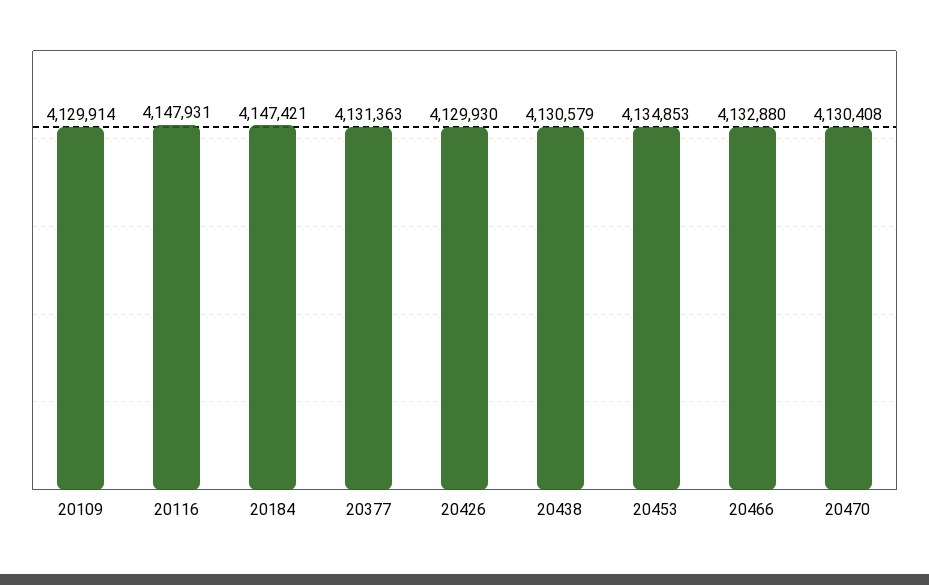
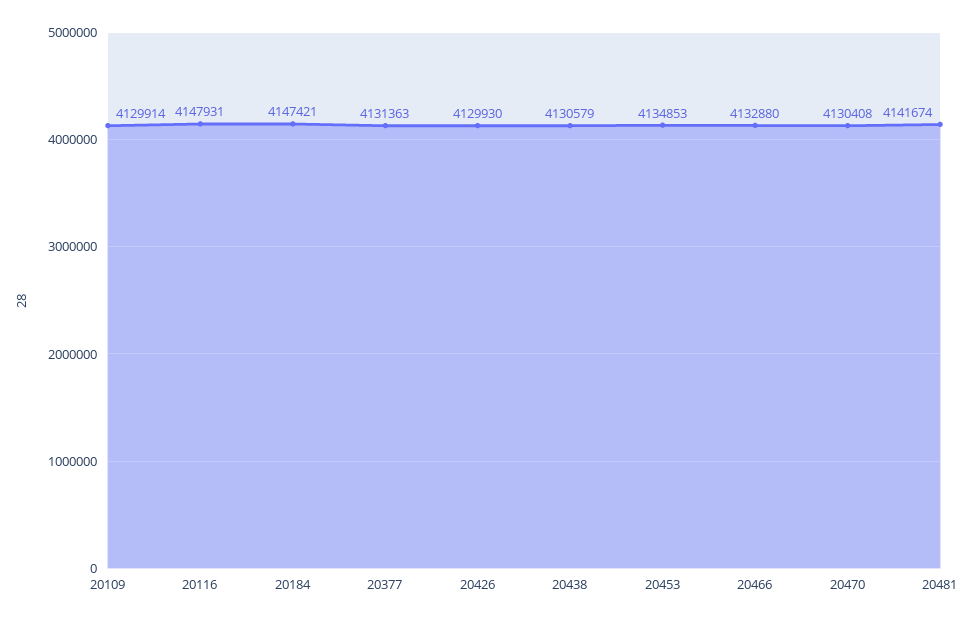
20481: none -> 4141674

